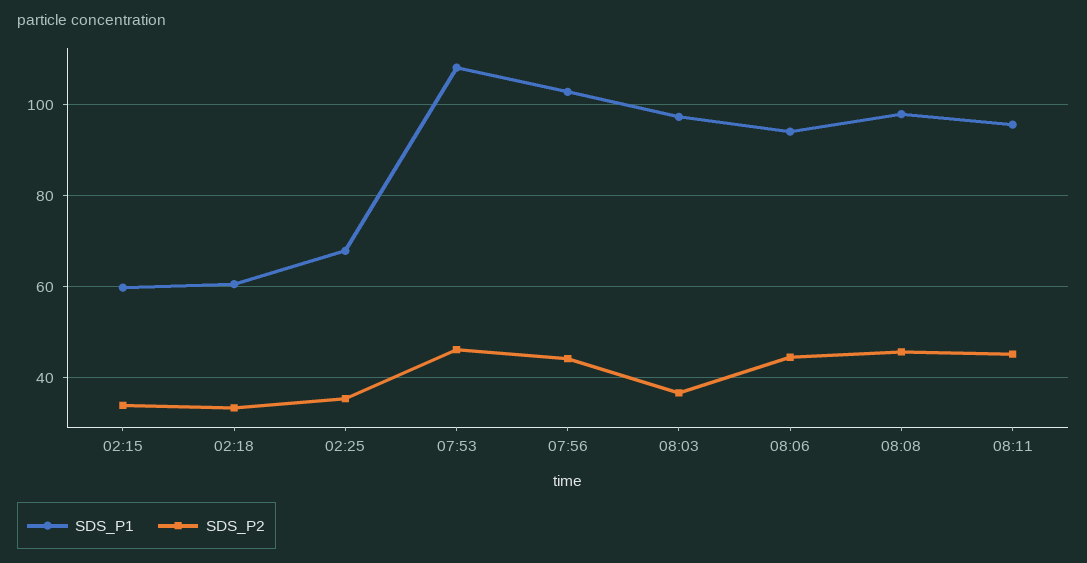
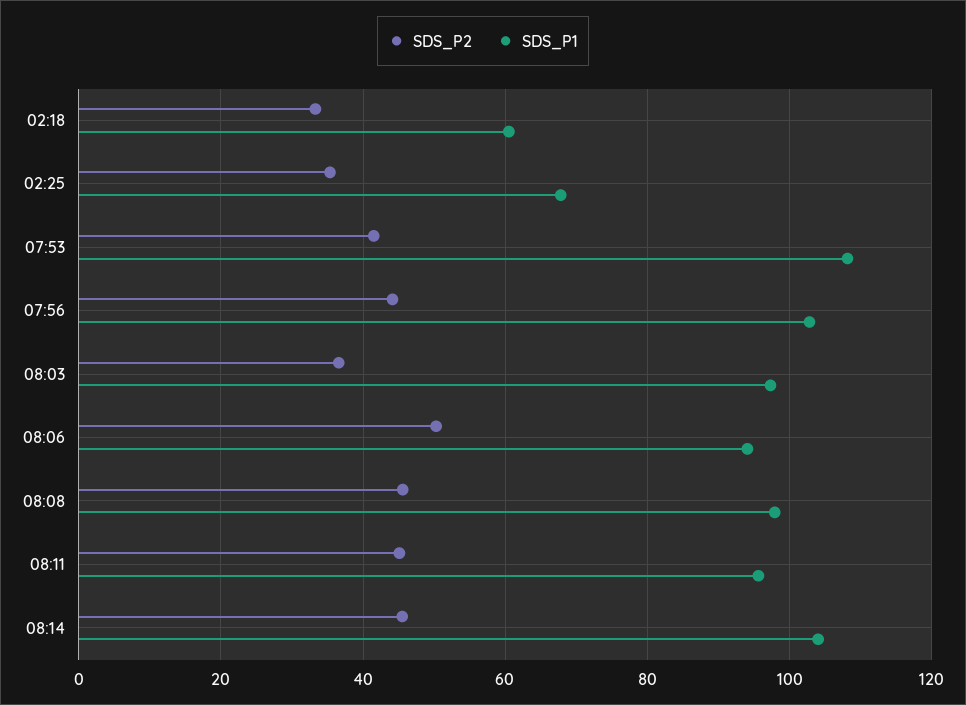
SDS_P1, 02:15: 60 -> none
SDS_P2, 02:15: 34 -> none
SDS_P2, 07:53: 46 -> 42
SDS_P2, 08:06: 44 -> 50
SDS_P2, 08:14: none -> 46
SDS_P1, 08:14: none -> 104

